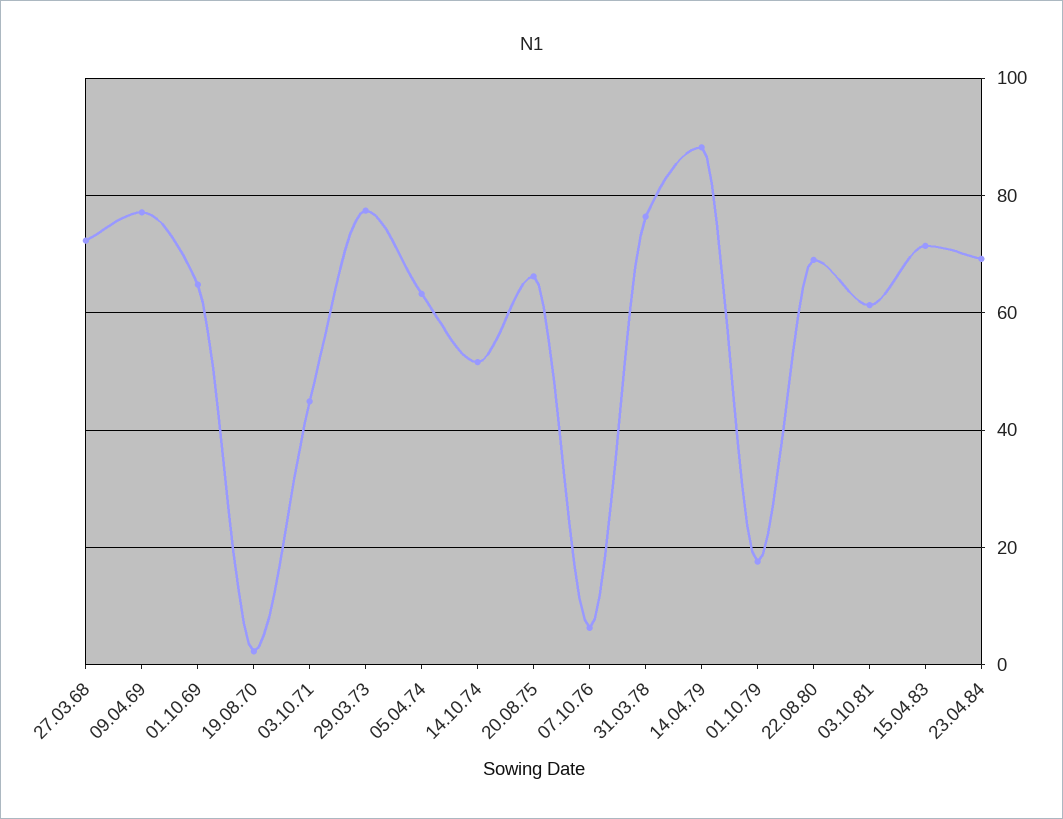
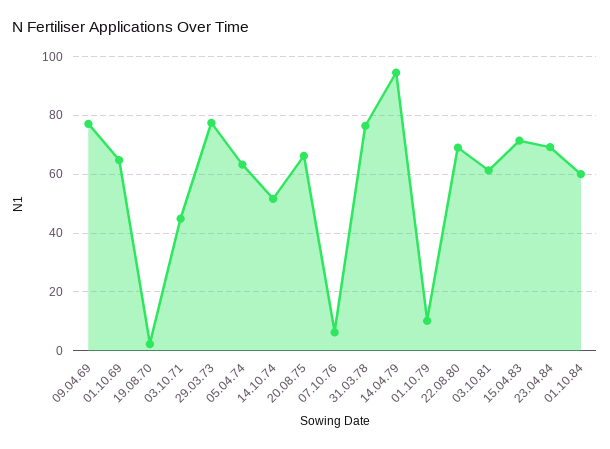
27.03.68: 72 -> none
14.04.79: 88 -> 95
01.10.79: 18 -> 10
01.10.84: none -> 60

